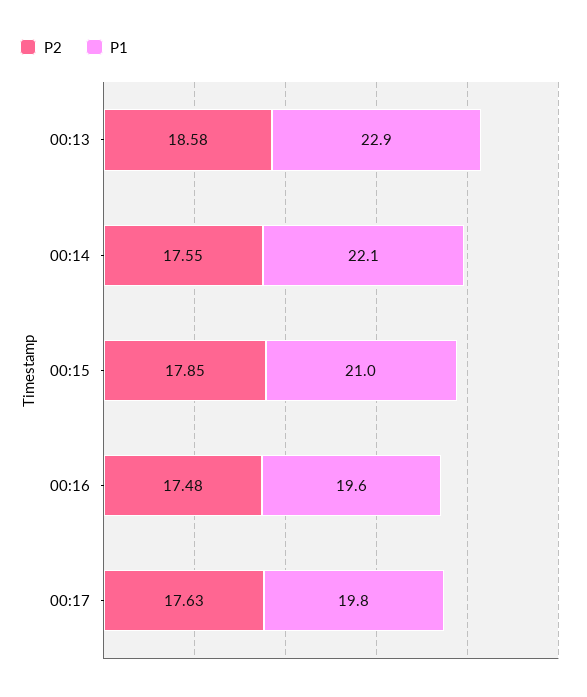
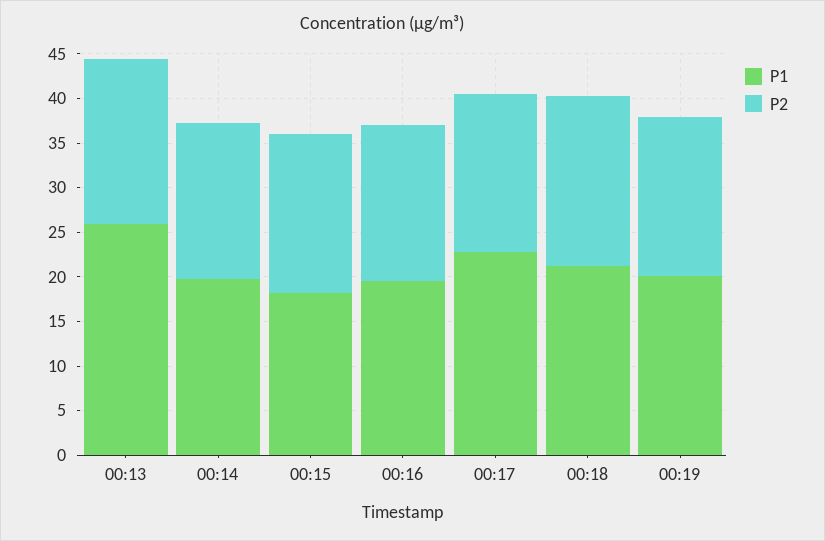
P1, 00:13: 22.9 -> 26
P1, 00:14: 22.1 -> 20
P1, 00:15: 21 -> 18
P1, 00:17: 19.8 -> 23
P1, 00:18: none -> 21
P2, 00:18: none -> 19
P1, 00:19: none -> 20
P2, 00:19: none -> 18

